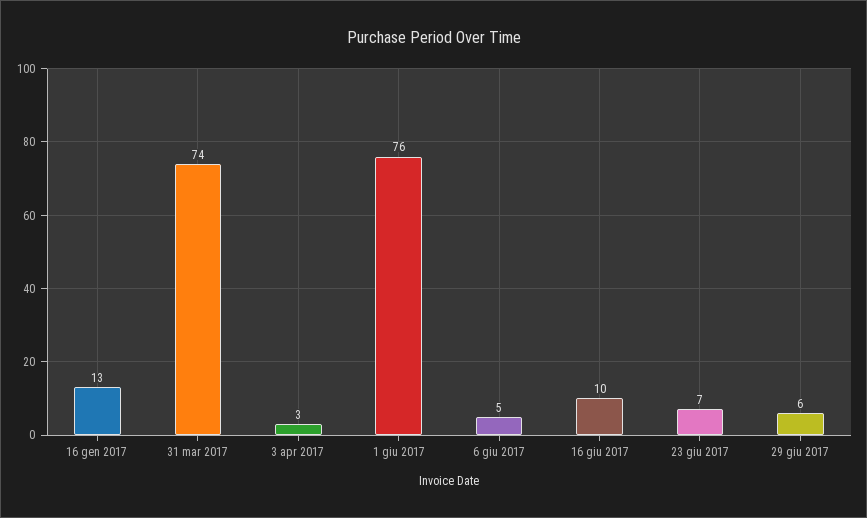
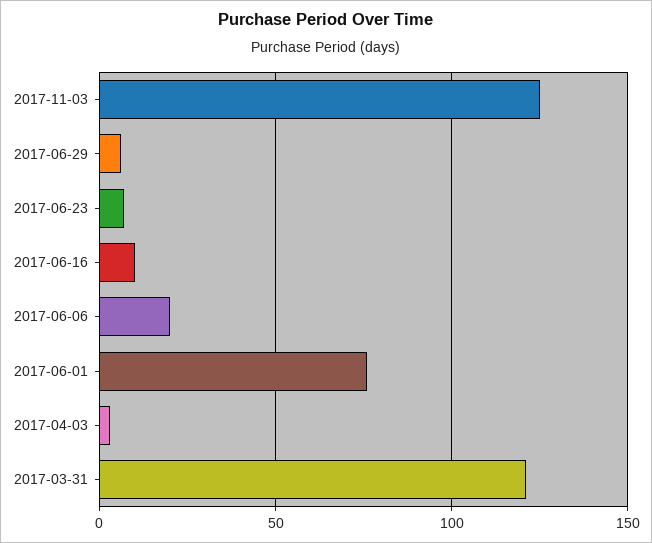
16 gen 2017: 13 -> none
31 mar 2017: 74 -> 120
6 giu 2017: 5 -> 20
2017-11-03: none -> 125

